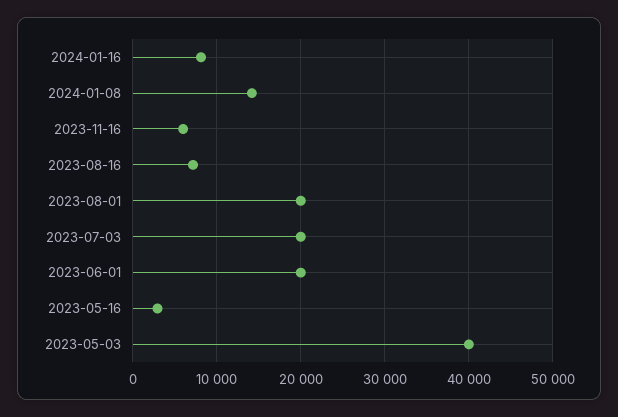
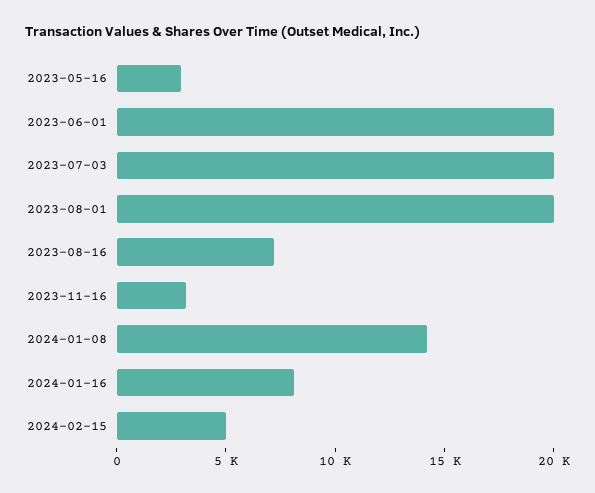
2023-11-16: 6000 -> 3000
2023-05-03: 40000 -> none
2024-02-15: none -> 5000

